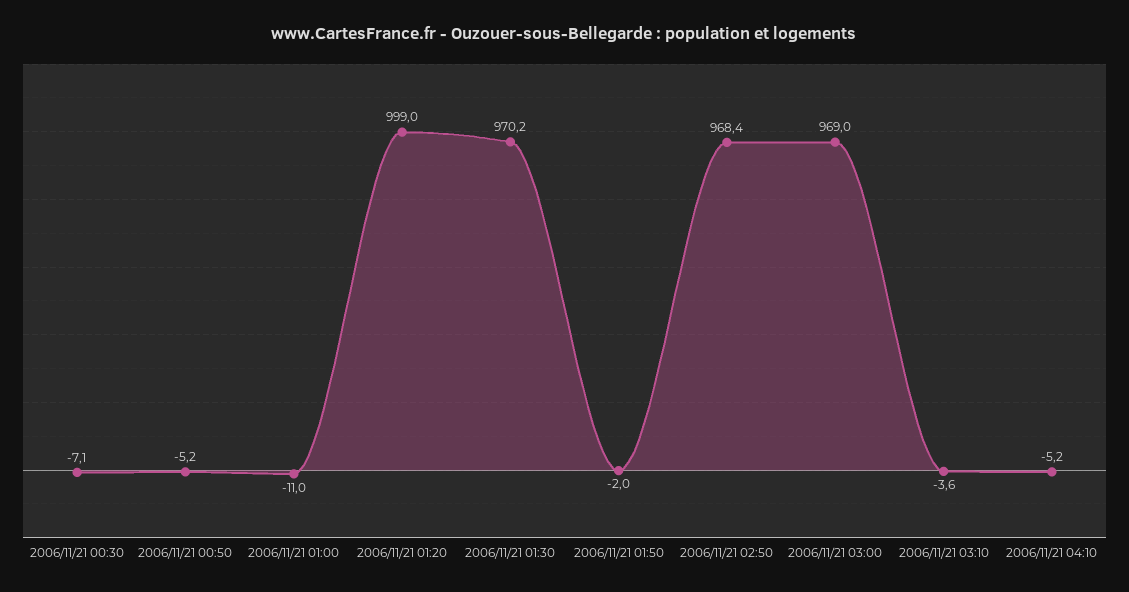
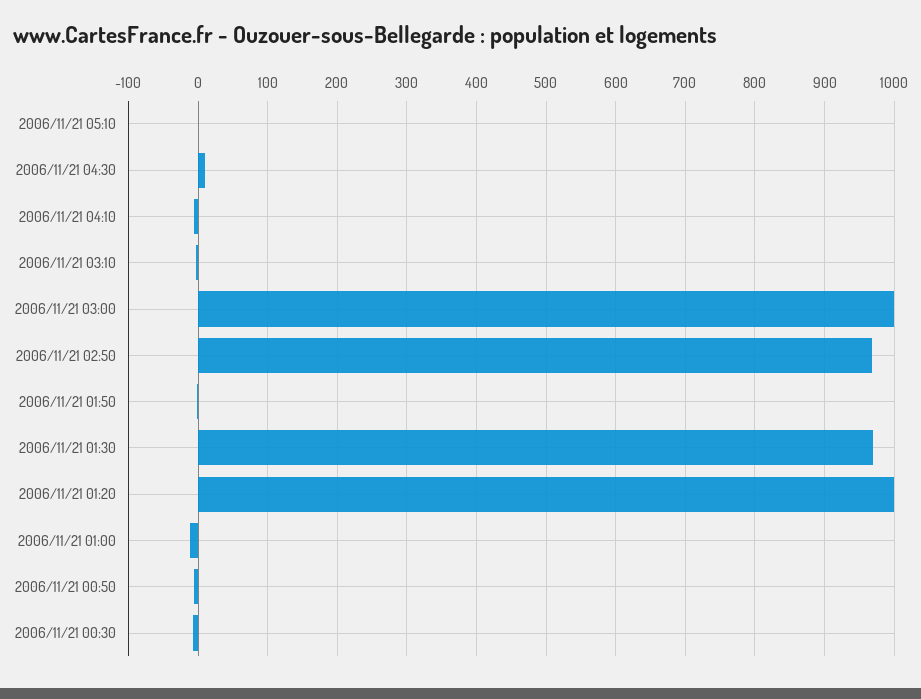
2006/11/21 03:00: 969 -> 1000
2006/11/21 05:10: none -> 0
2006/11/21 04:30: none -> 10

